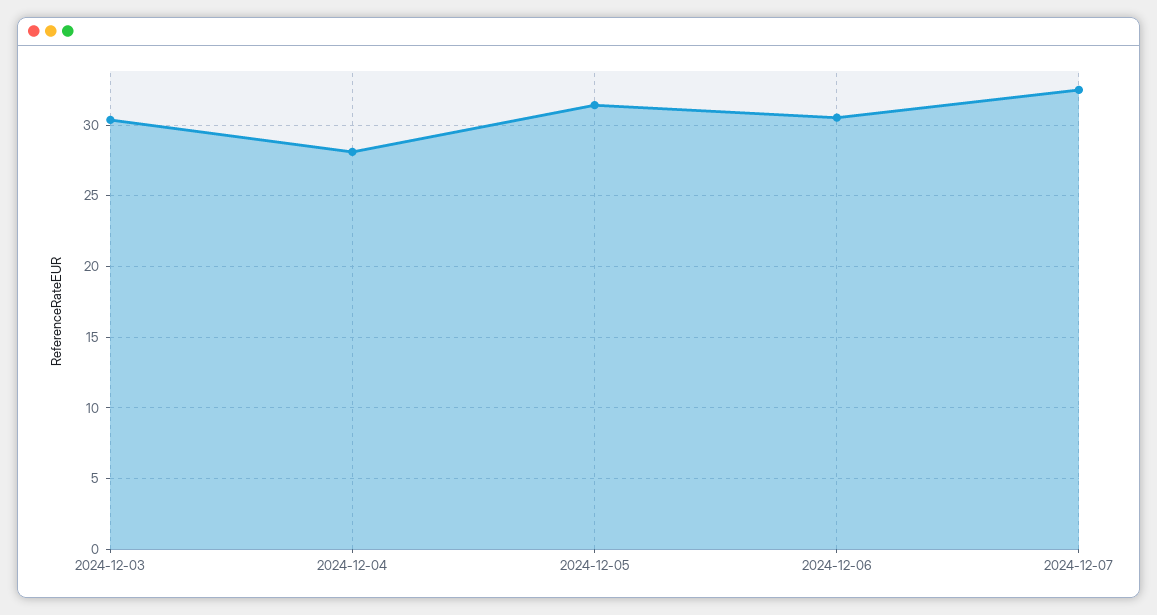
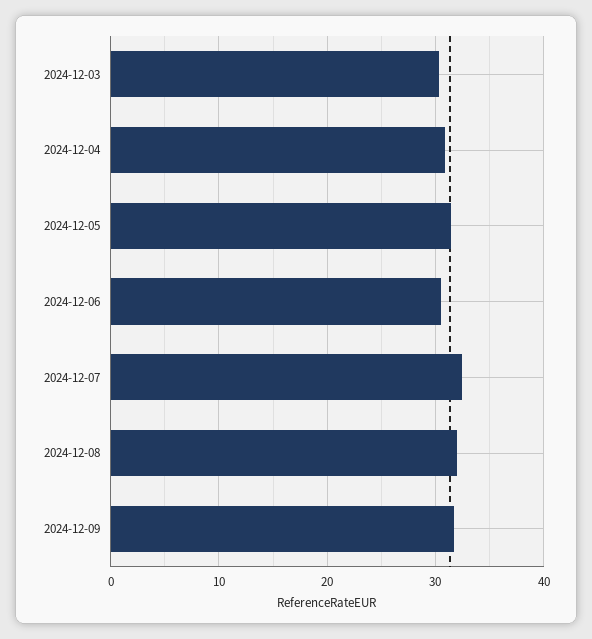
2024-12-04: 28 -> 31
2024-12-08: none -> 32
2024-12-09: none -> 32

